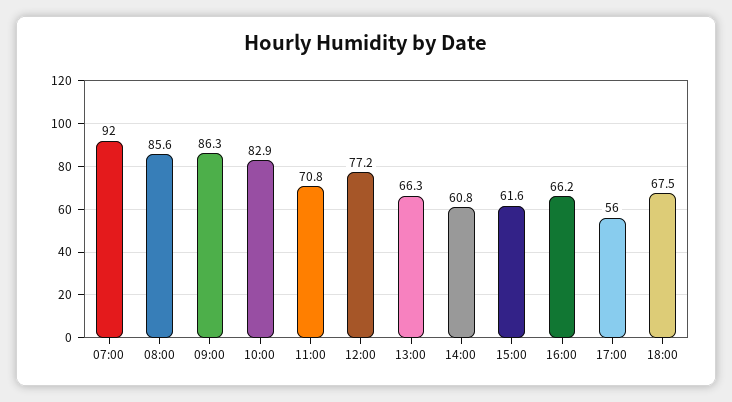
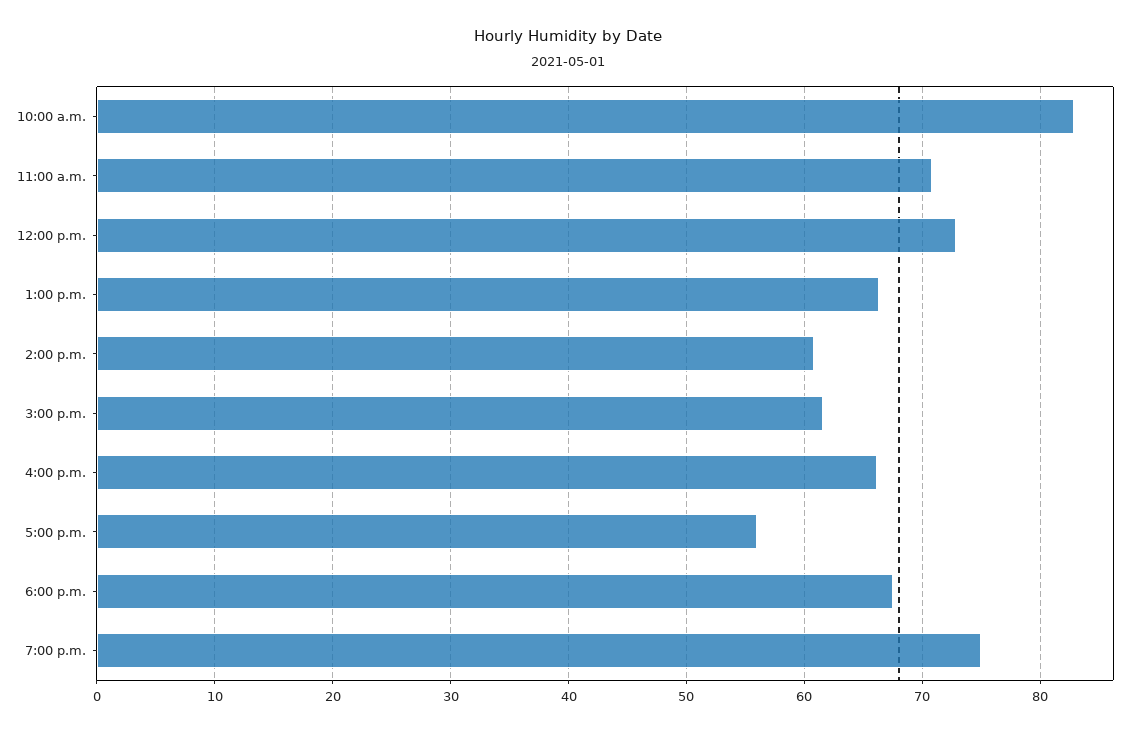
07:00: 92 -> none
08:00: 85.6 -> none
09:00: 86.3 -> none
12:00: 77.2 -> 73
7:00 p.m.: none -> 75

